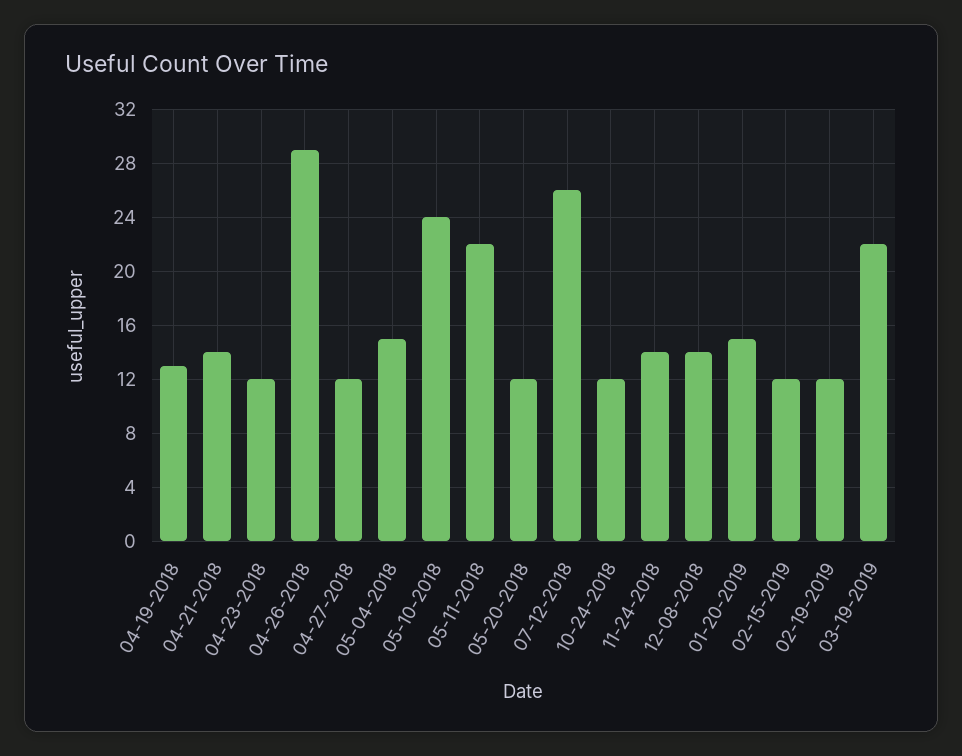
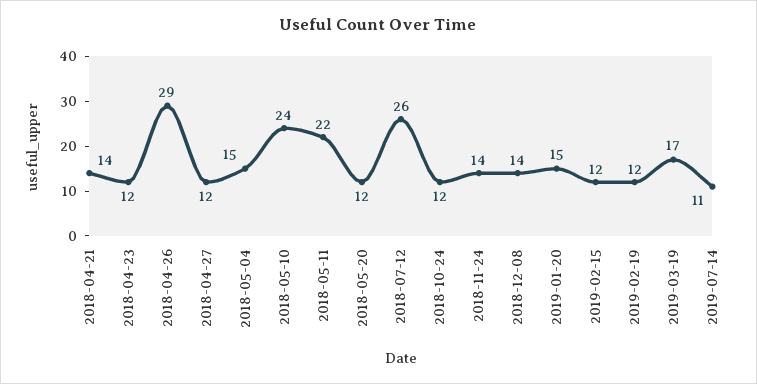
04-19-2018: 13 -> none
03-19-2019: 22 -> 17
2019-07-14: none -> 11

